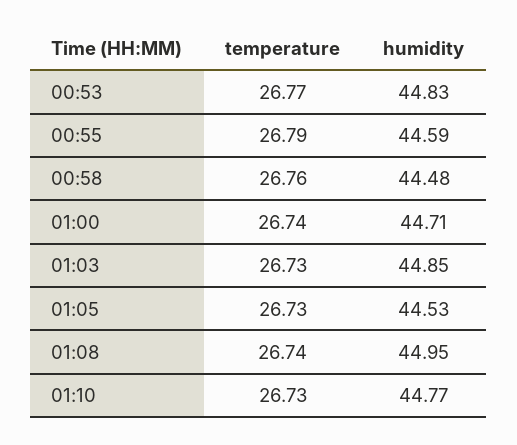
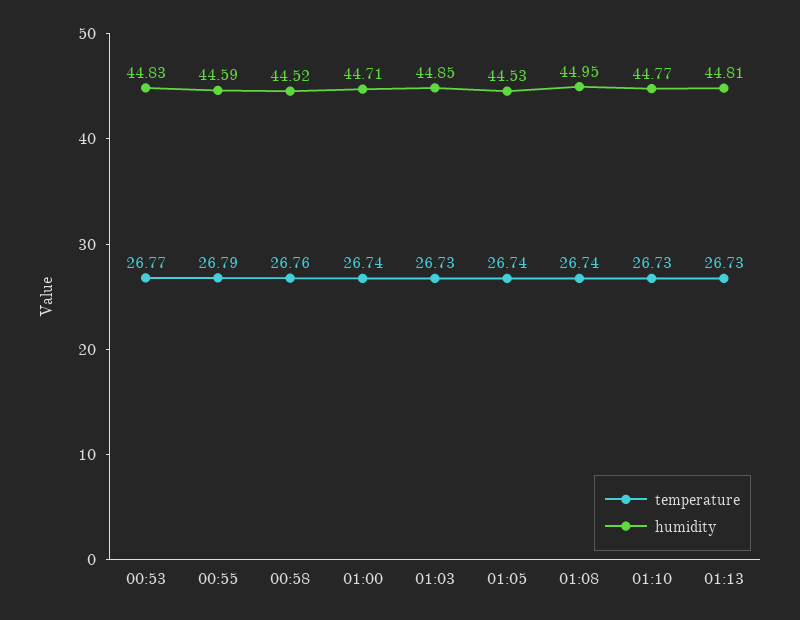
humidity, 00:58: 44.48 -> 44.52
temperature, 01:05: 26.73 -> 26.74
temperature, 01:13: none -> 26.73
humidity, 01:13: none -> 44.81

